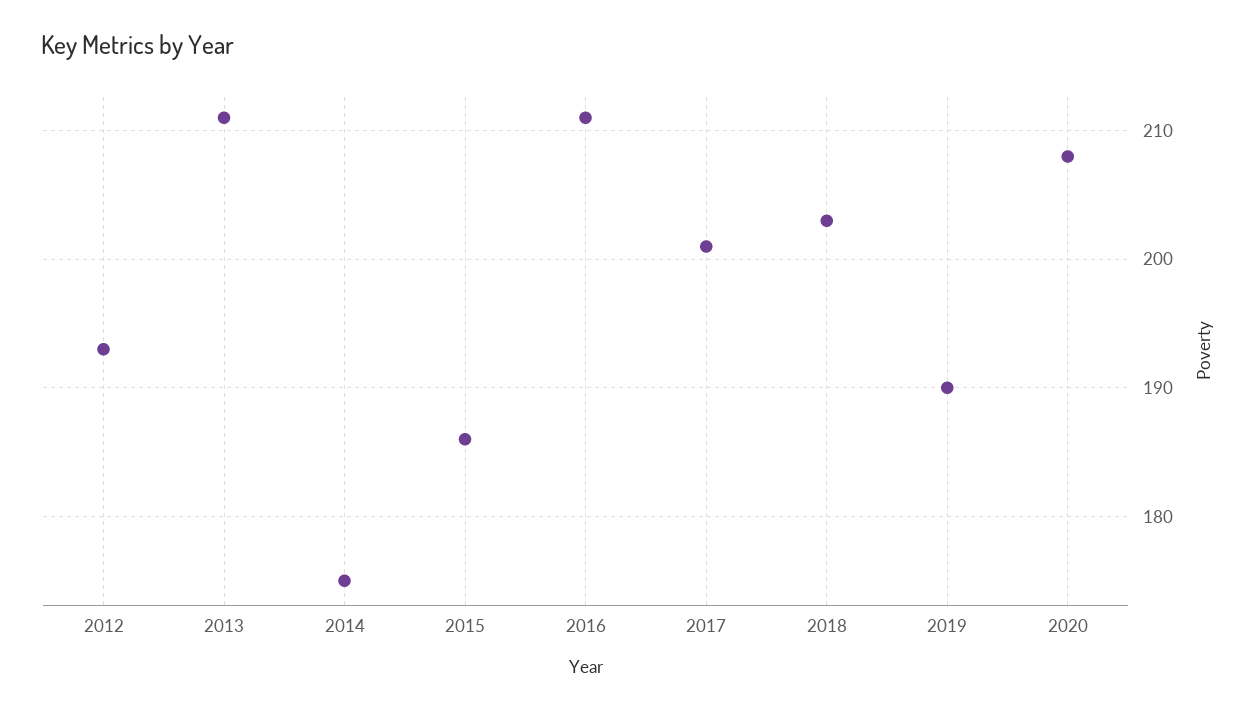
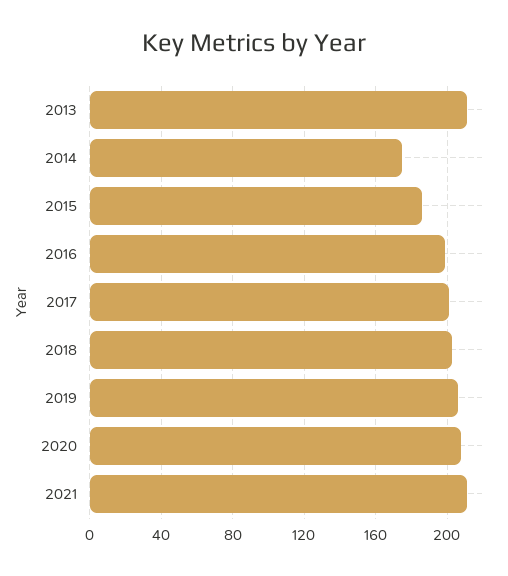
2012: 193 -> none
2016: 211 -> 200
2019: 190 -> 205
2021: none -> 210

